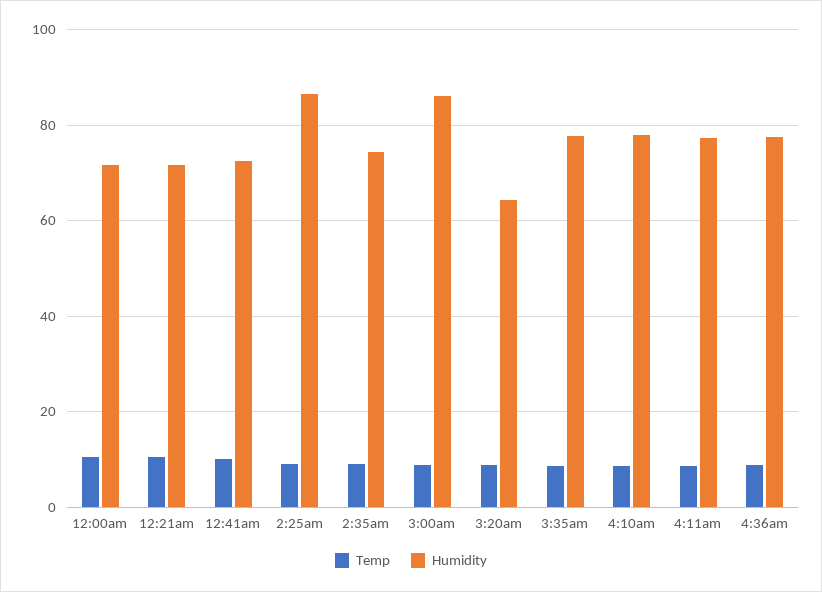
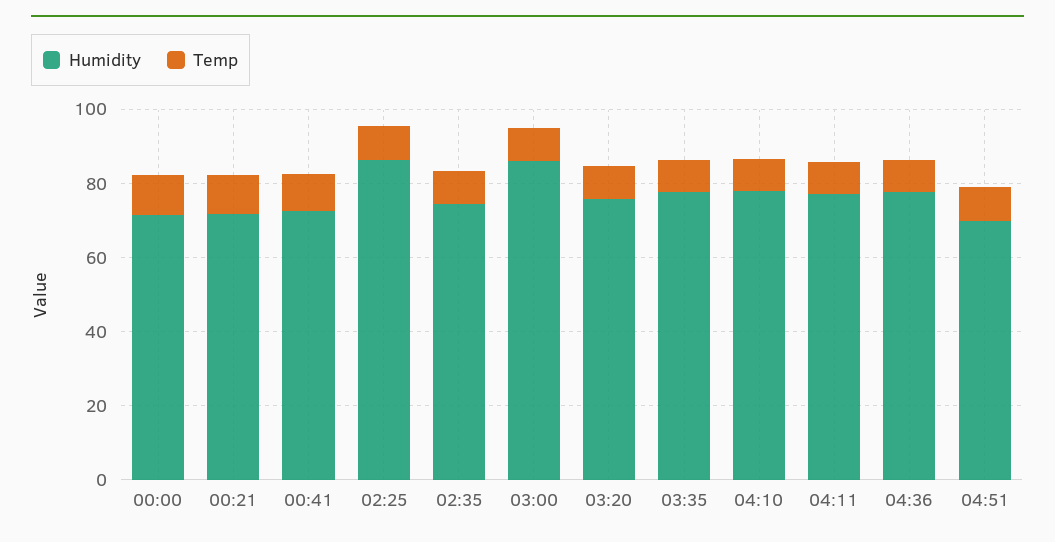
Humidity, 3:20am: 64 -> 75
Humidity, 04:51: none -> 70
Temp, 04:51: none -> 10

